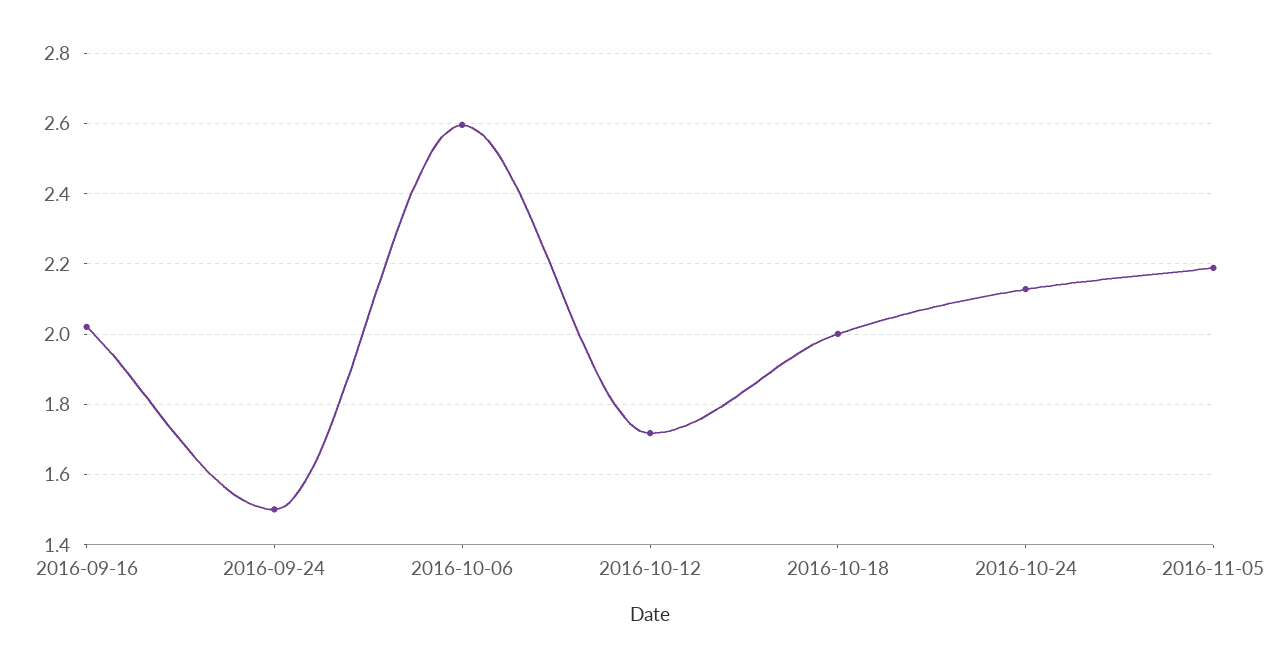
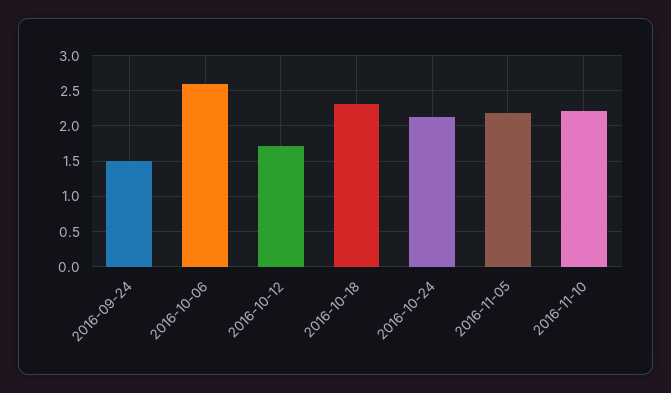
2016-09-16: 2.02 -> none
2016-10-18: 2 -> 2.3
2016-11-10: none -> 2.2

